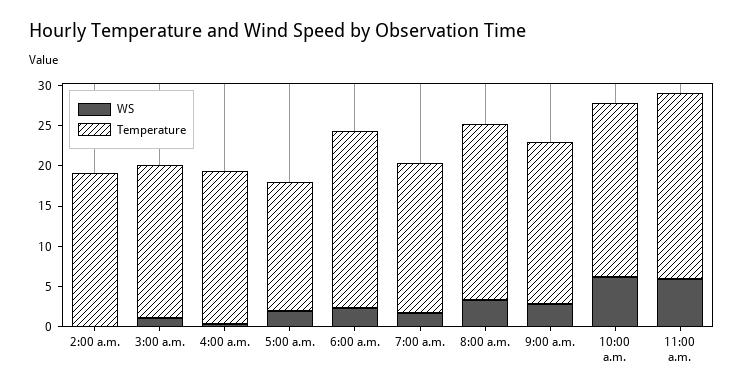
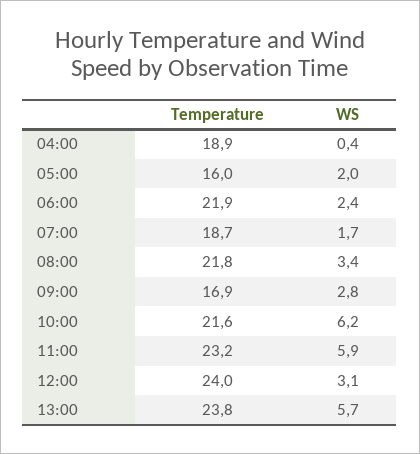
WS, 2:00 a.m.: 0 -> none
Temperature, 2:00 a.m.: 19 -> none
WS, 3:00 a.m.: 1 -> none
Temperature, 3:00 a.m.: 19 -> none
Temperature, 9:00 a.m.: 20 -> 16.9
Temperature, 12:00: none -> 24
WS, 12:00: none -> 3.1
Temperature, 13:00: none -> 23.8
WS, 13:00: none -> 5.7

